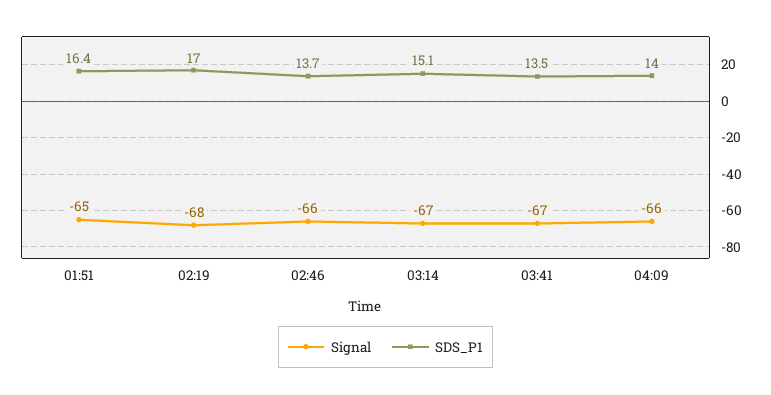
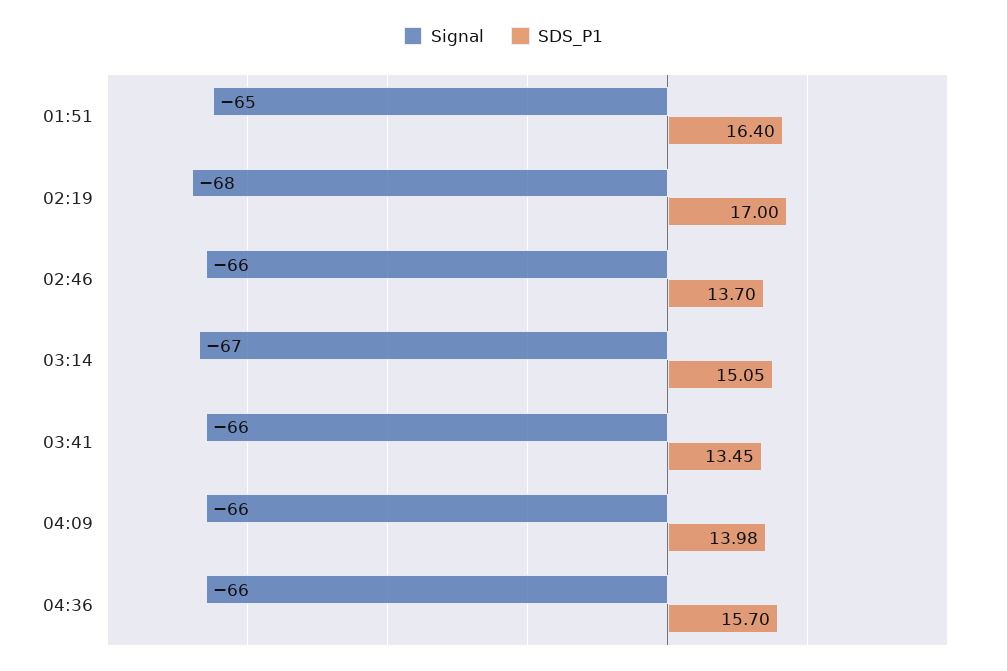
Signal, 03:41: -67 -> -66
Signal, 04:36: none -> -66
SDS_P1, 04:36: none -> 15.7

